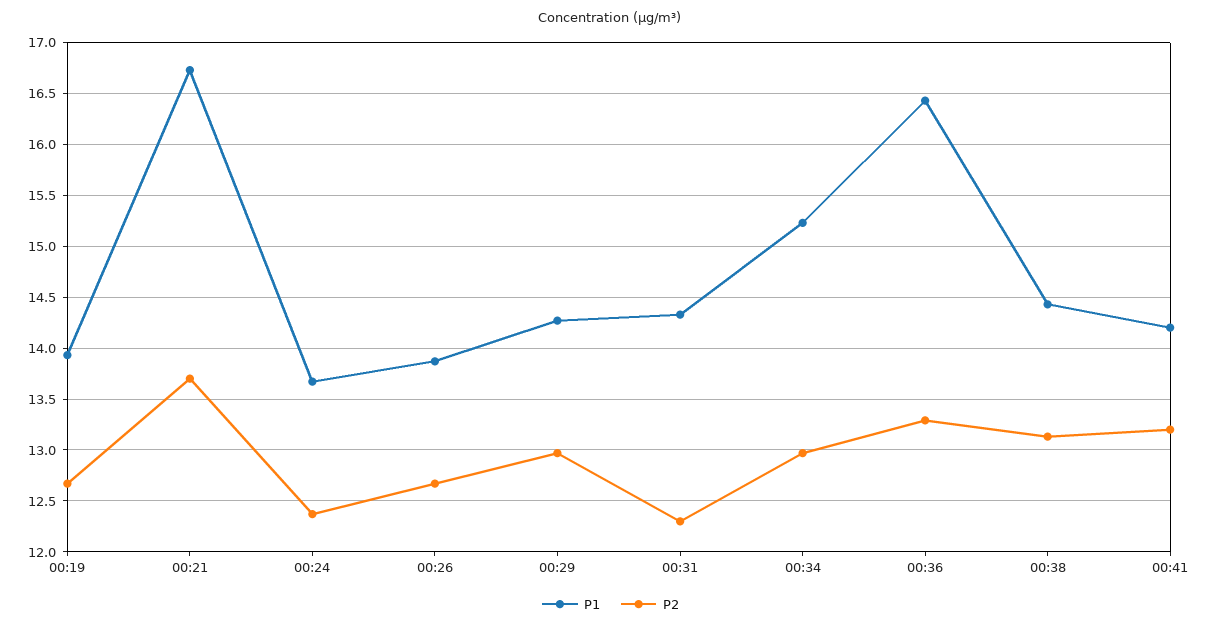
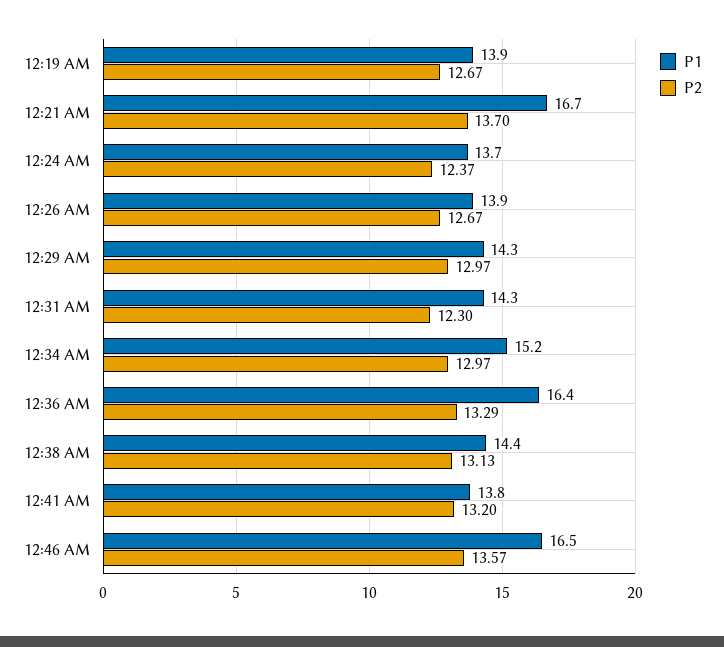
P1, 00:41: 14.2 -> 13.8
P1, 12:46 AM: none -> 16.5
P2, 12:46 AM: none -> 13.57

